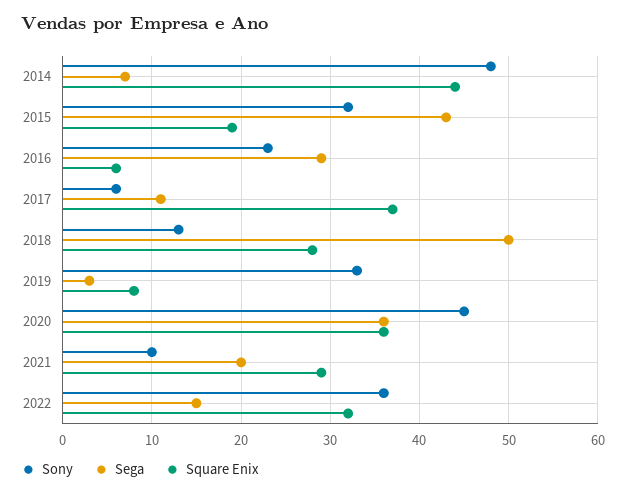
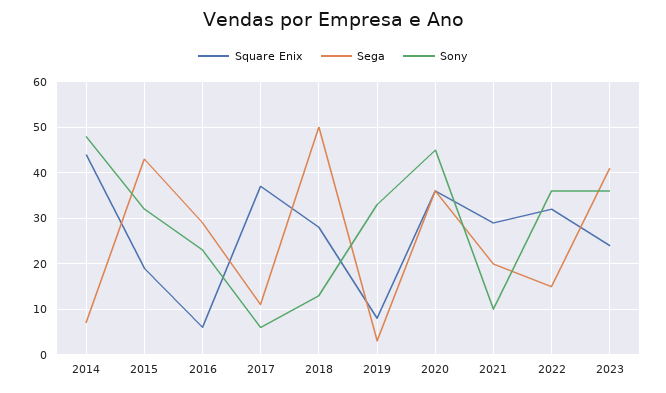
Square Enix, 2023: none -> 25
Sega, 2023: none -> 40
Sony, 2023: none -> 35

